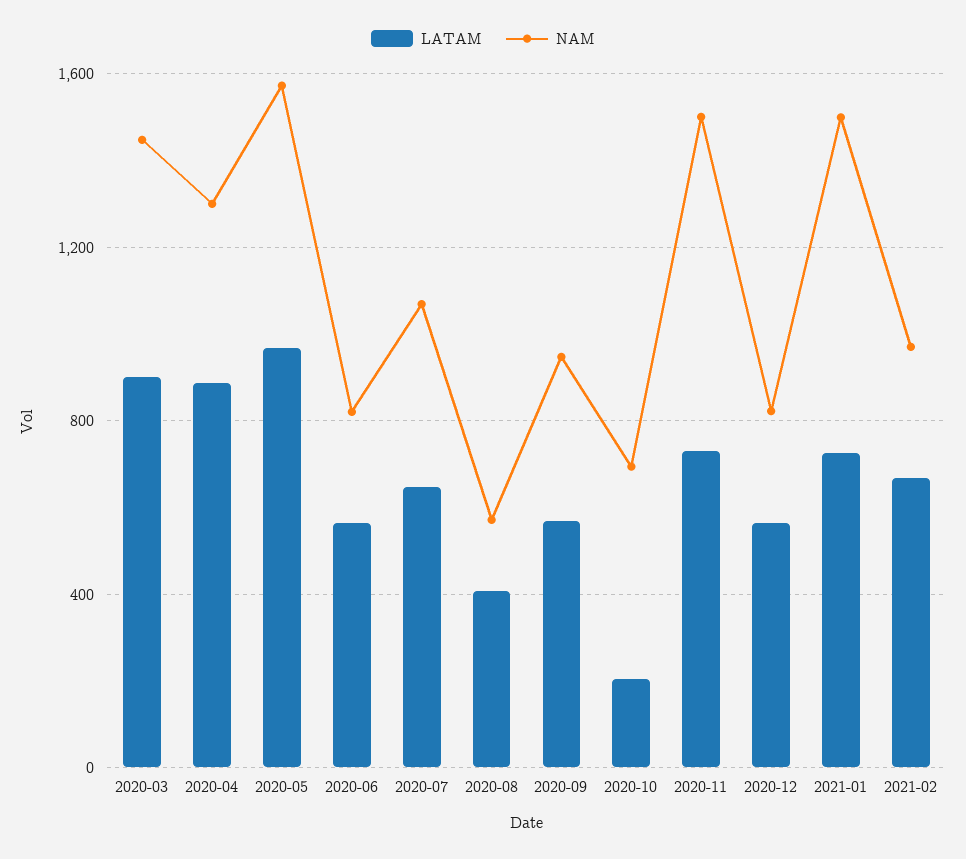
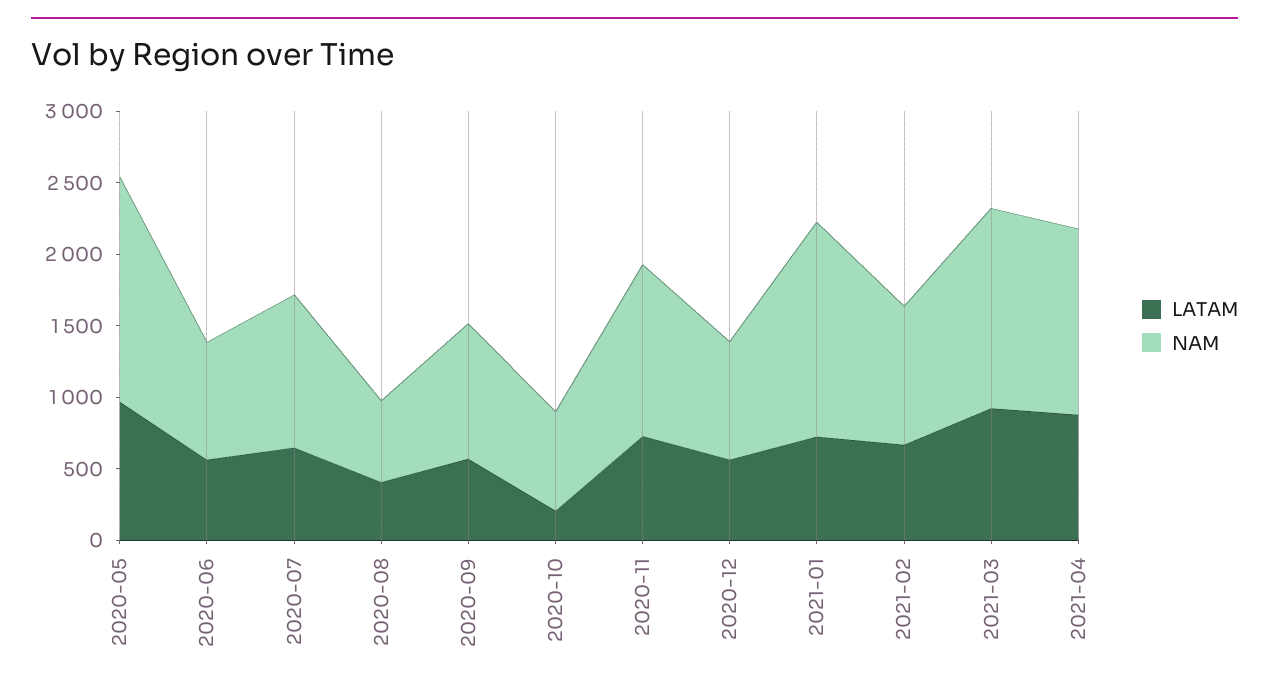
LATAM, 2020-03: 900 -> none
NAM, 2020-03: 1450 -> none
LATAM, 2020-04: 900 -> none
NAM, 2020-04: 1300 -> none
NAM, 2020-11: 1500 -> 1200
LATAM, 2021-03: none -> 900
NAM, 2021-03: none -> 1400
LATAM, 2021-04: none -> 900
NAM, 2021-04: none -> 1300

